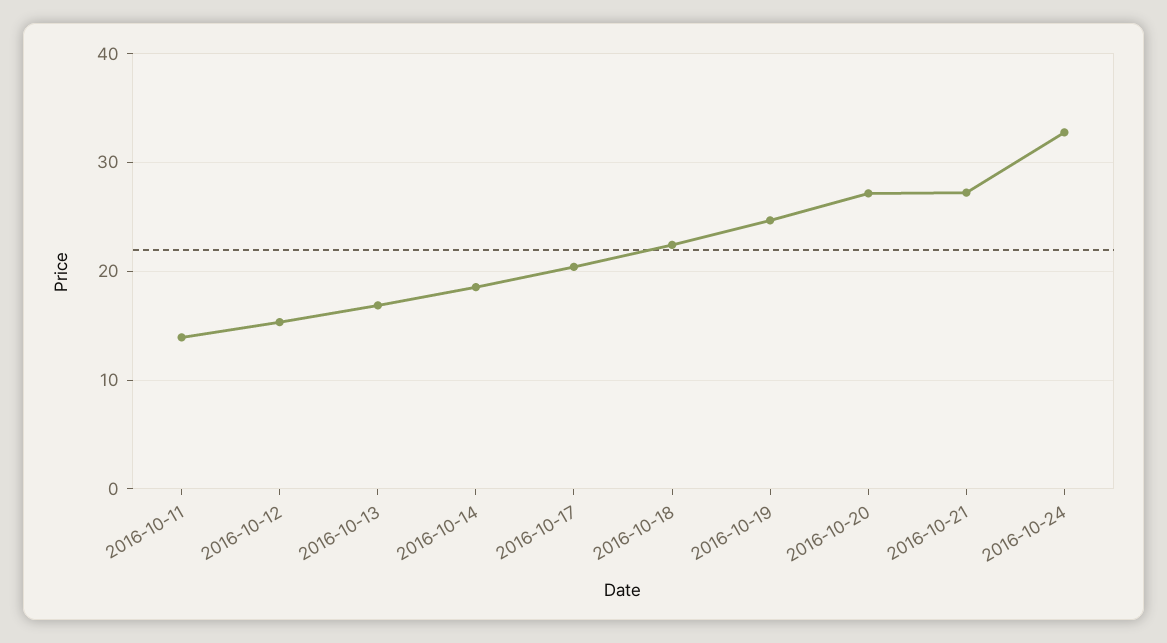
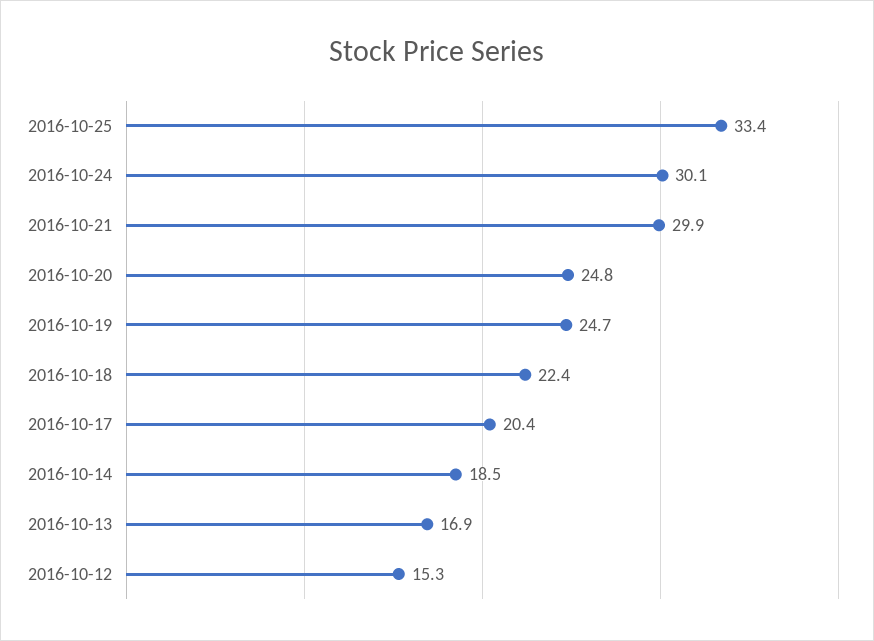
2016-10-11: 14 -> none
2016-10-20: 27 -> 24.8
2016-10-21: 27 -> 29.9
2016-10-24: 33 -> 30.1
2016-10-25: none -> 33.4

